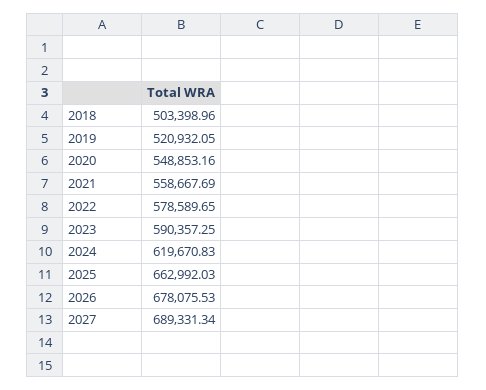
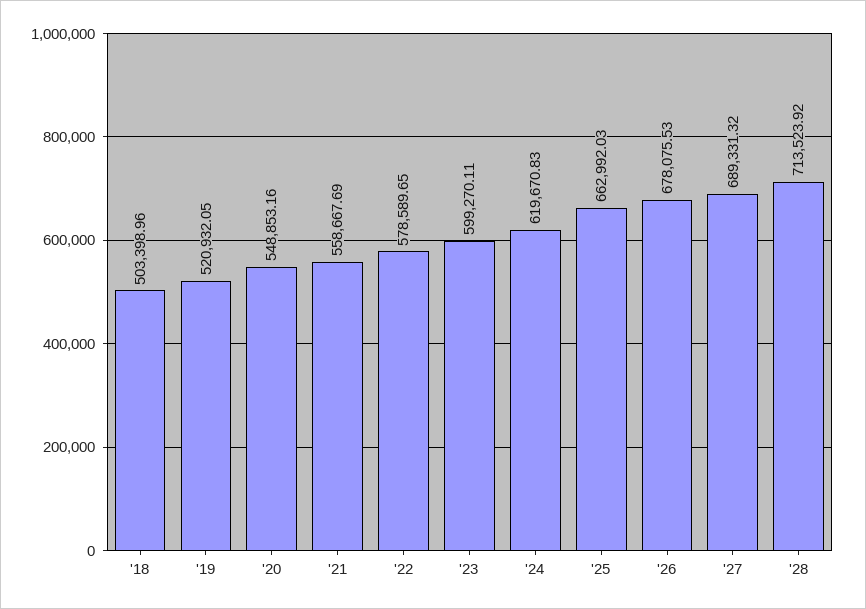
2023: 590357.25 -> 599270.11
2027: 689331.34 -> 689331.32
'28: none -> 713523.92

